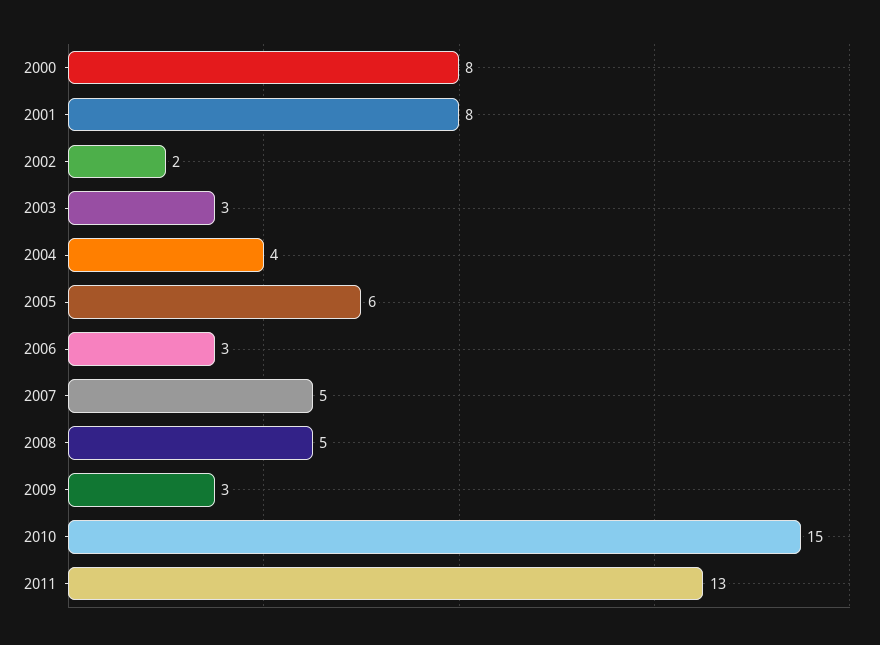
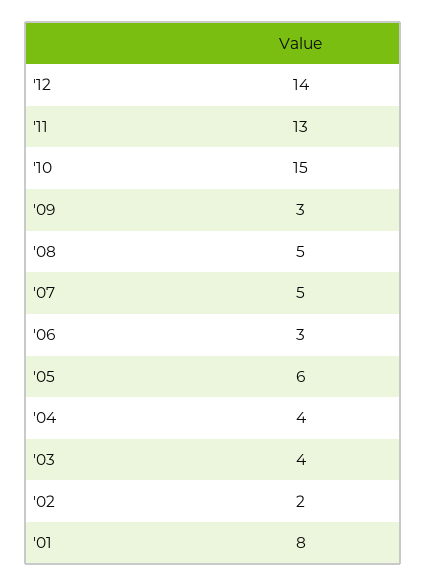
2000: 8 -> none
2003: 3 -> 4
'12: none -> 14

